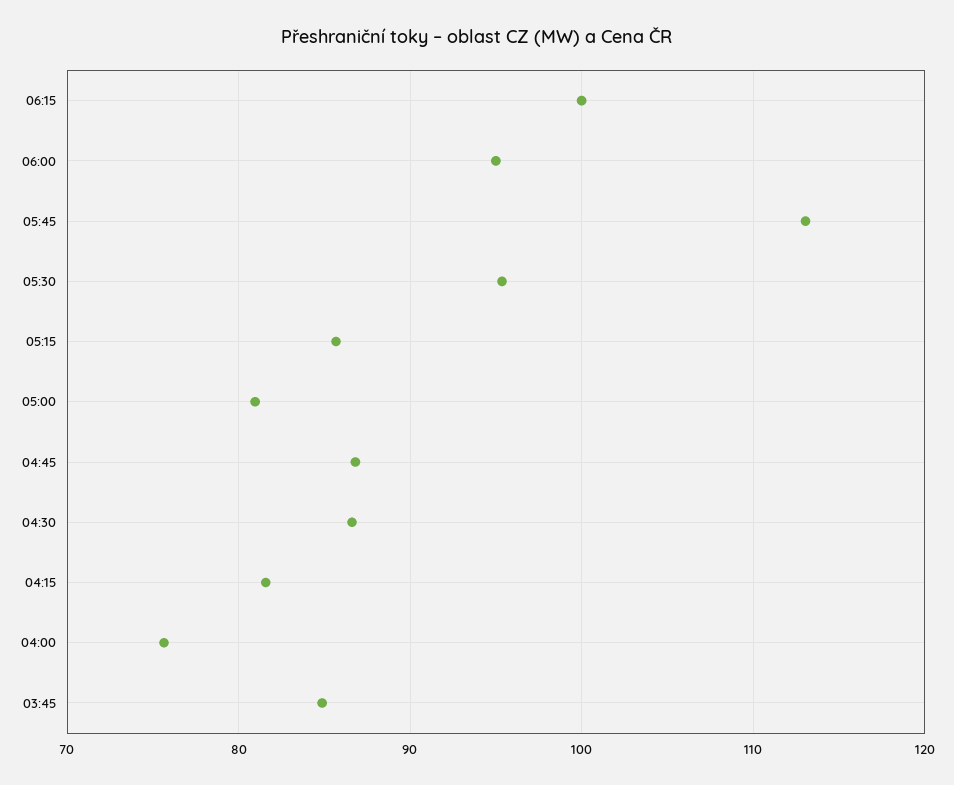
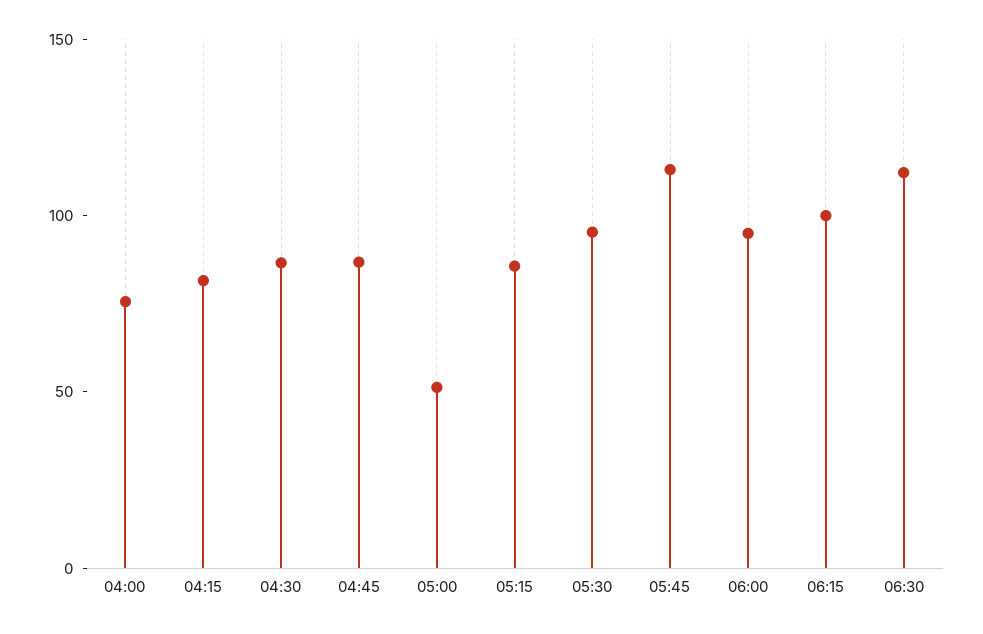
05:00: 81 -> 50
03:45: 85 -> none
06:30: none -> 110

